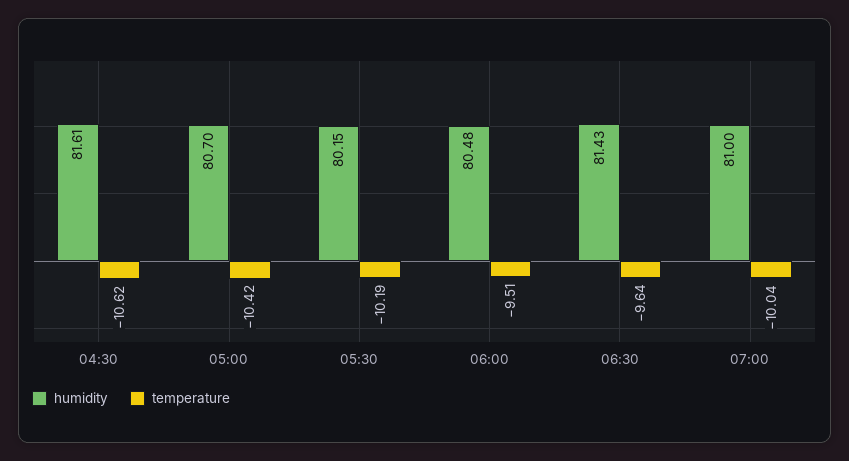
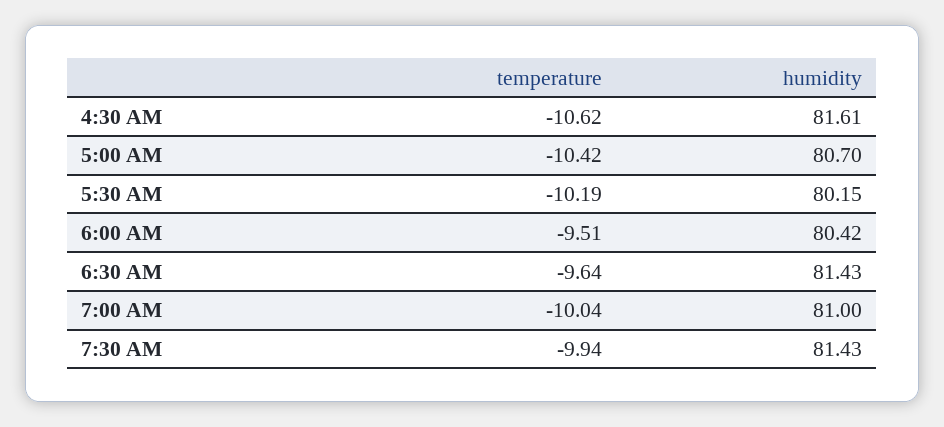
humidity, 06:00: 80.48 -> 80.42
temperature, 7:30 AM: none -> -9.94
humidity, 7:30 AM: none -> 81.43

